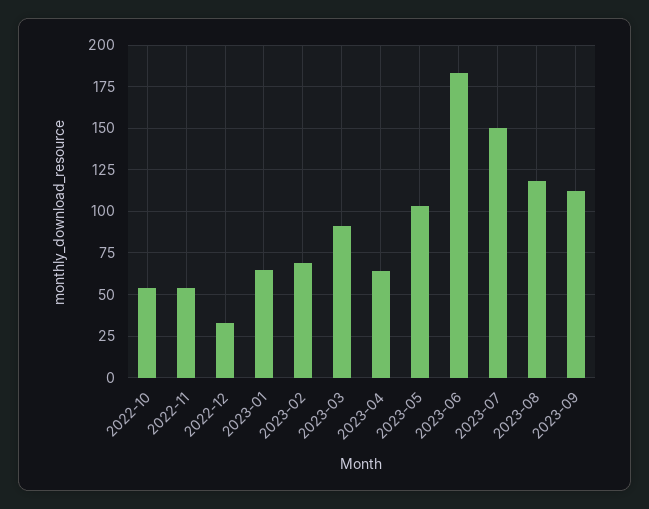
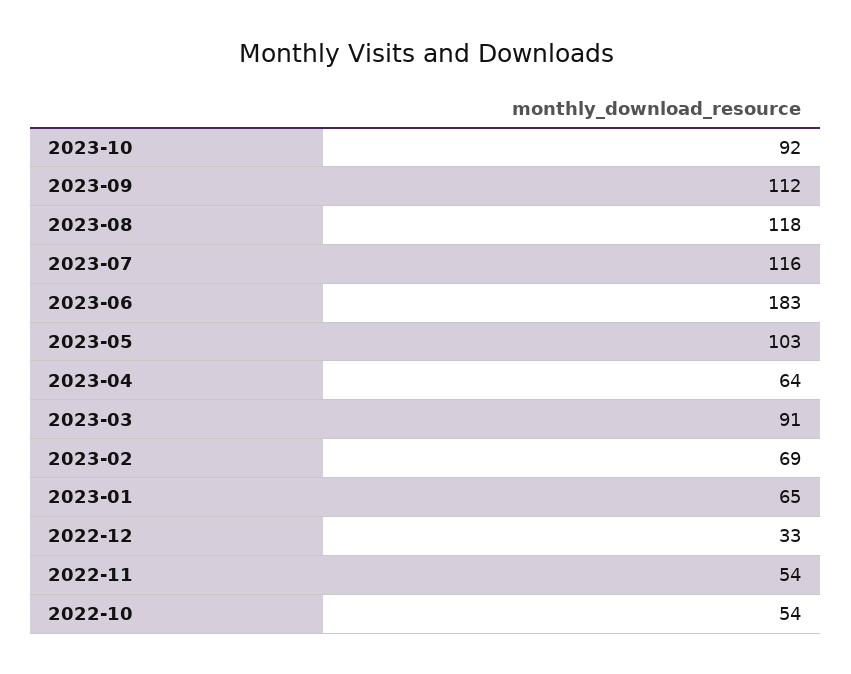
2023-07: 150 -> 116
2023-10: none -> 92

